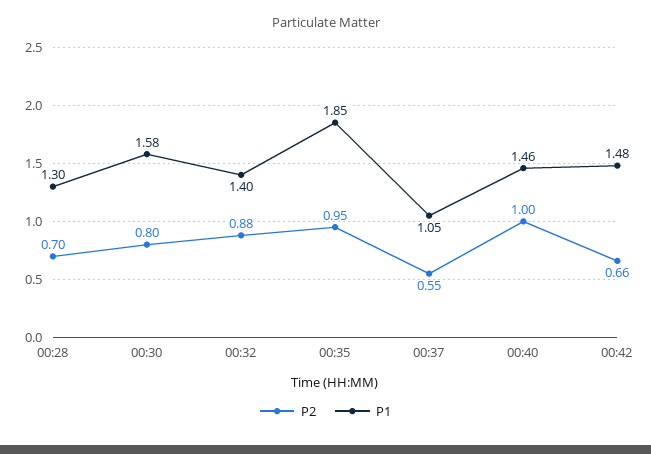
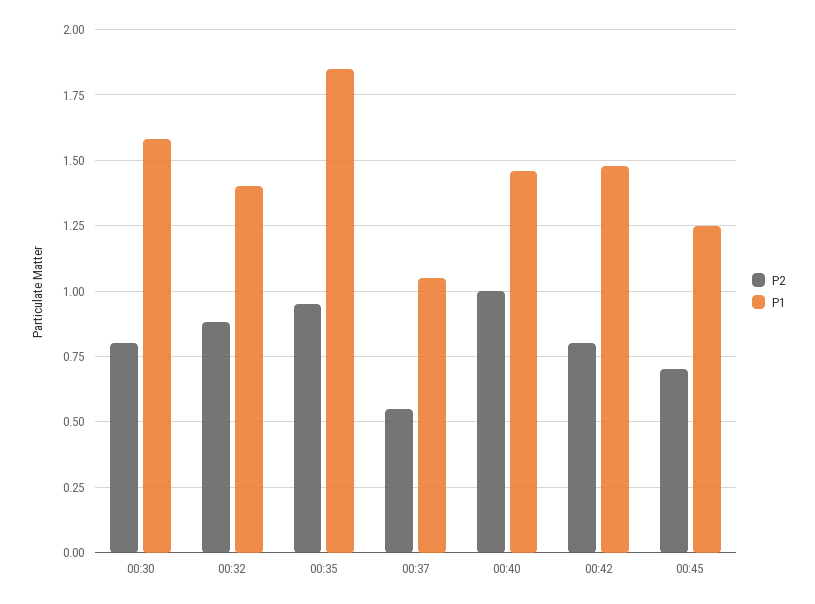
P2, 00:28: 0.7 -> none
P1, 00:28: 1.3 -> none
P2, 00:42: 0.66 -> 0.8
P2, 00:45: none -> 0.7
P1, 00:45: none -> 1.25

